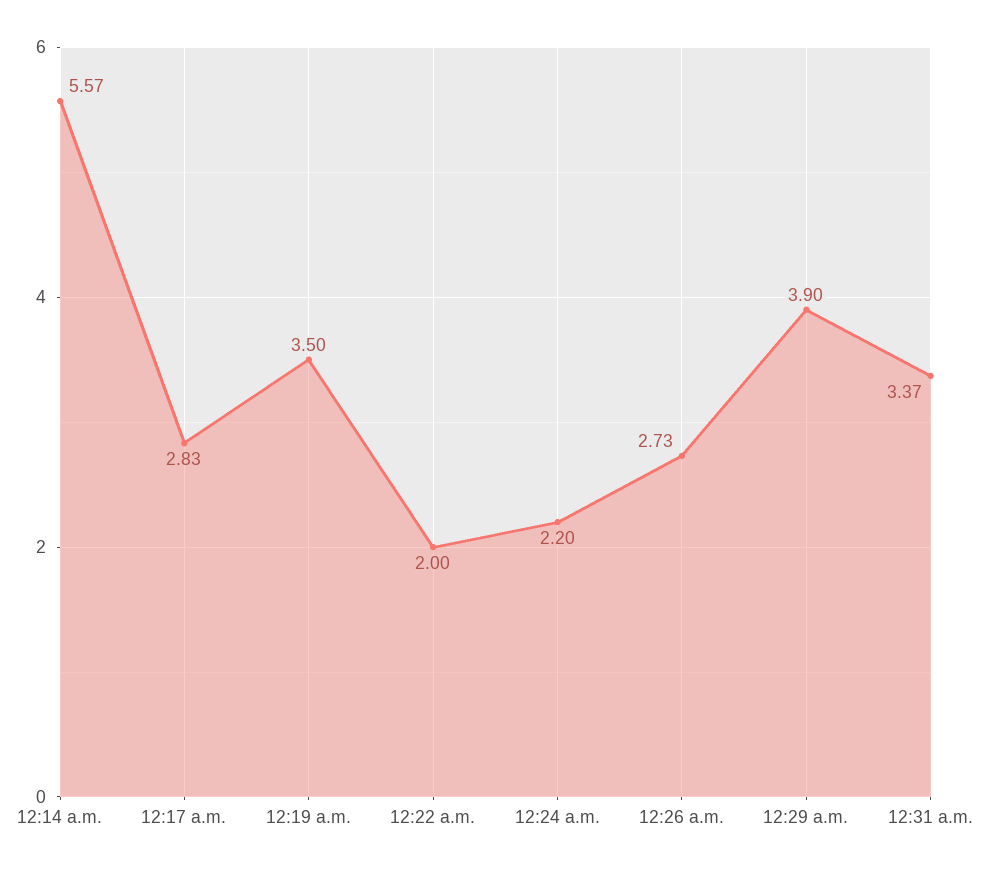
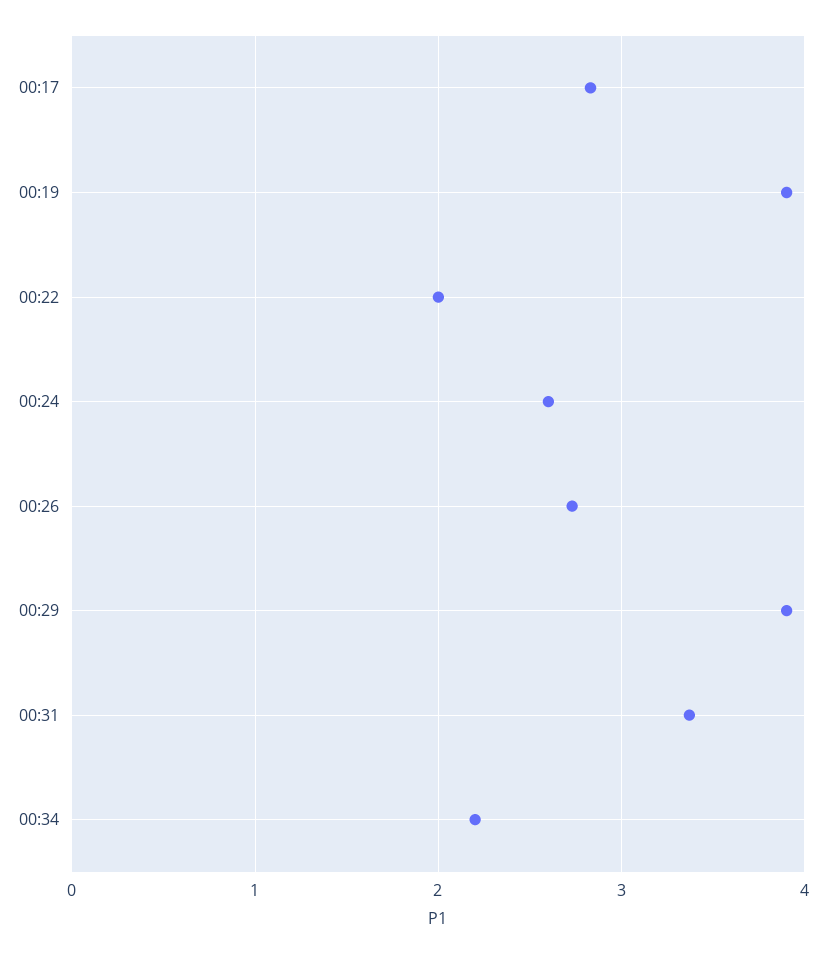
12:14 a.m.: 5.57 -> none
12:19 a.m.: 3.5 -> 3.9
12:24 a.m.: 2.2 -> 2.6
00:34: none -> 2.2

